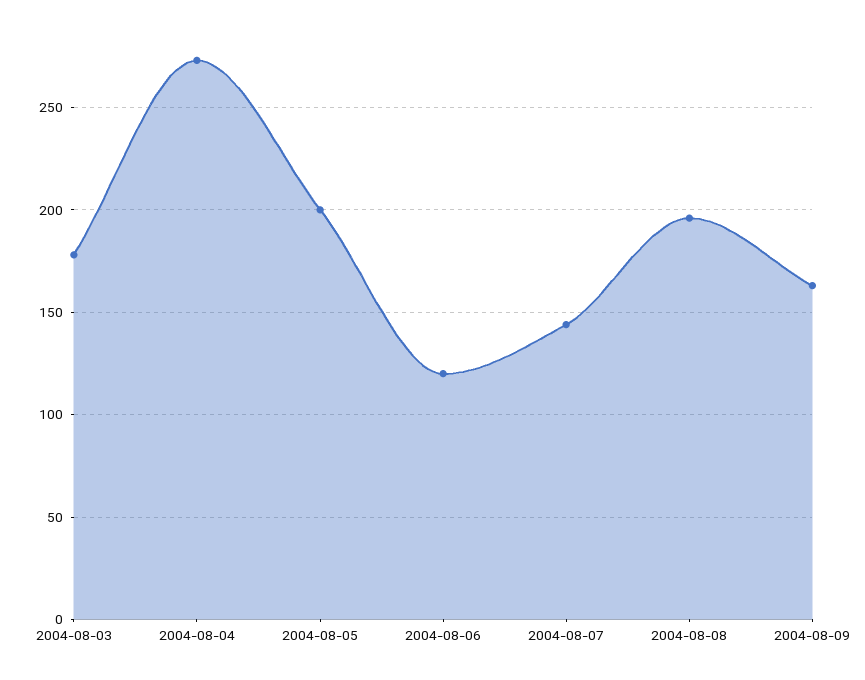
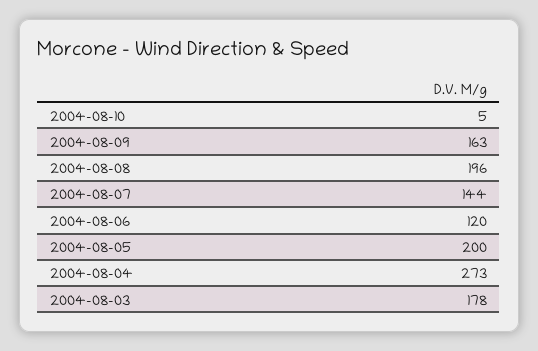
2004-08-10: none -> 5

